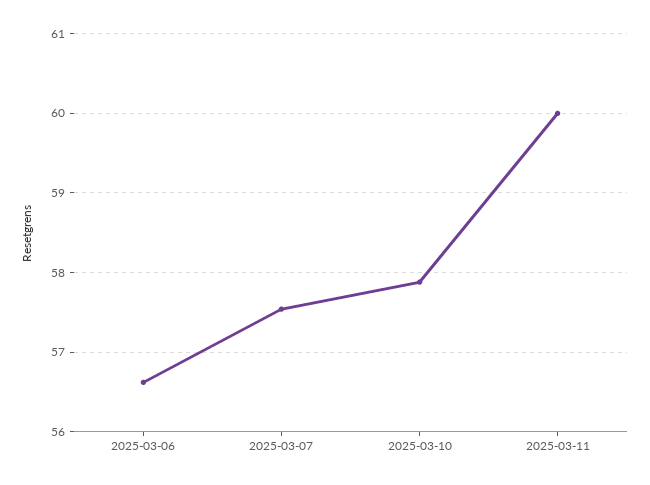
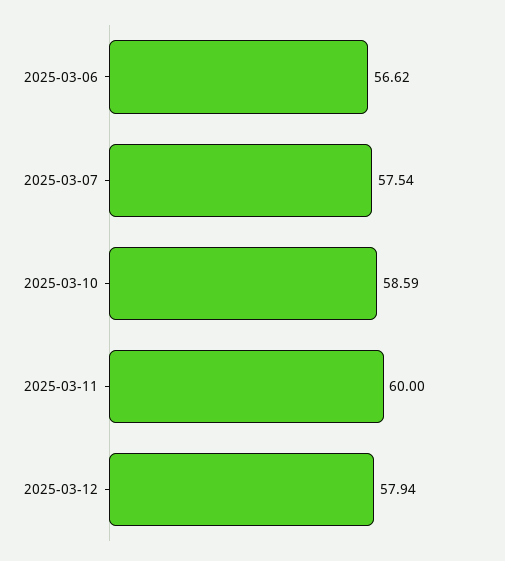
2025-03-10: 57.9 -> 58.59
2025-03-12: none -> 57.94

